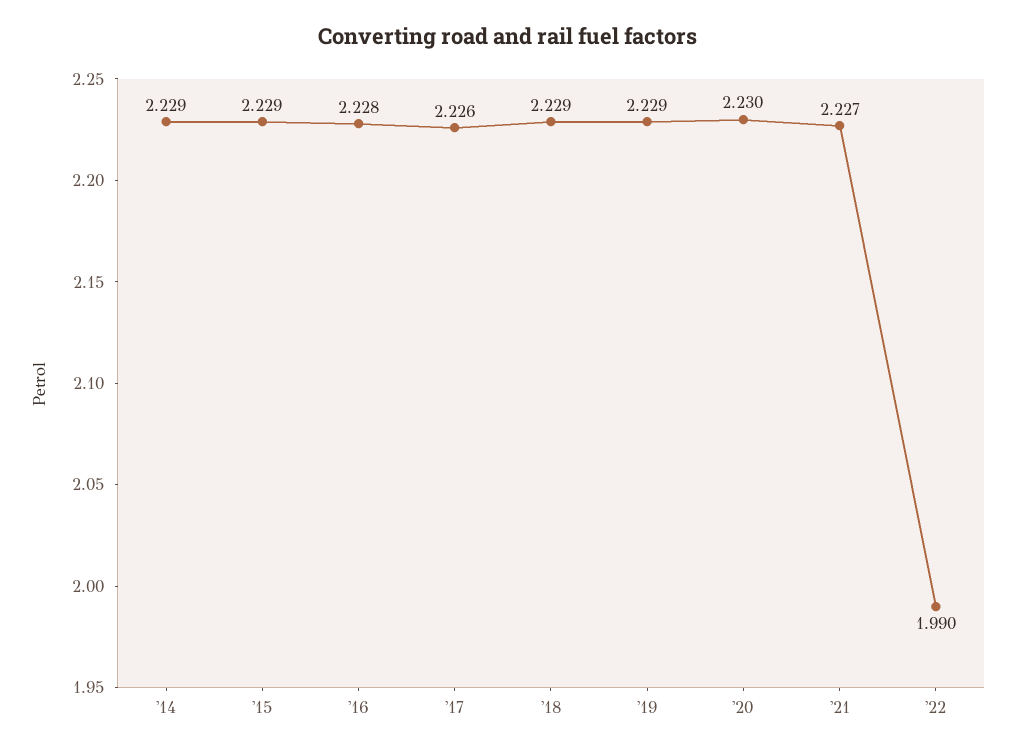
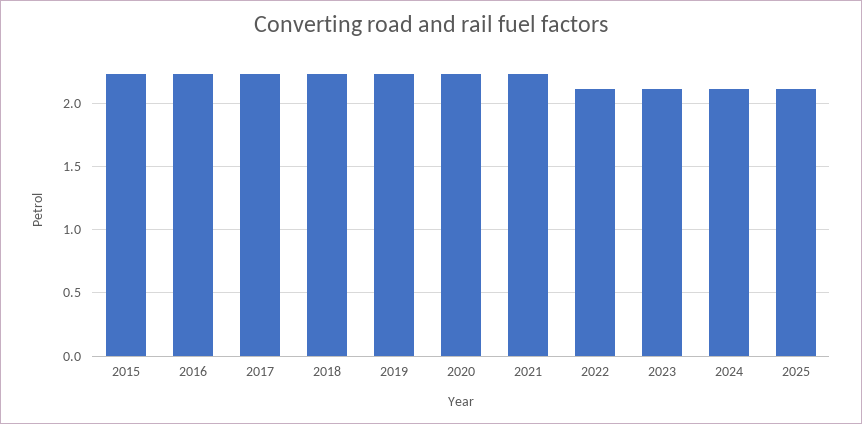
'14: 2.229 -> none
'22: 1.99 -> 2.1
2023: none -> 2.1
2024: none -> 2.1
2025: none -> 2.1

